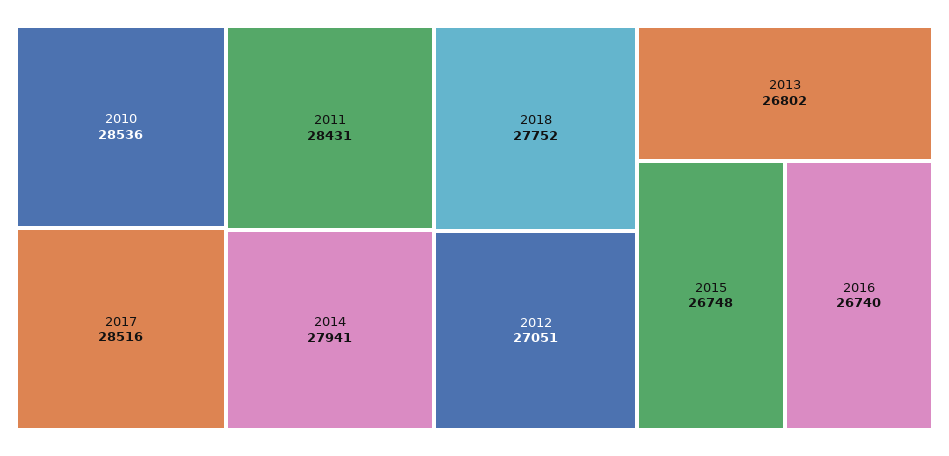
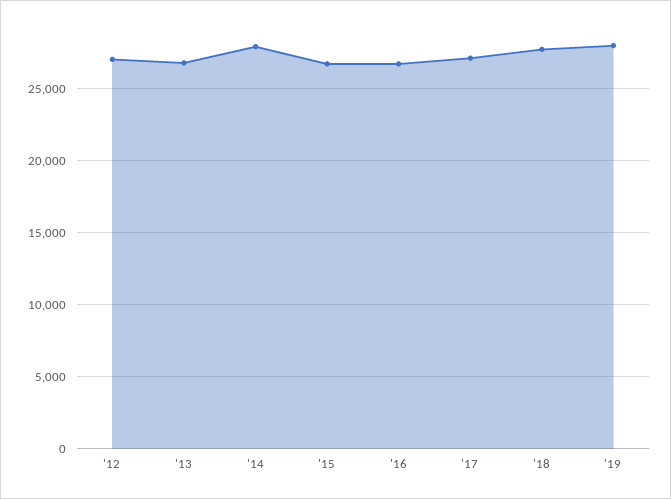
2010: 28536 -> none
2017: 28516 -> 27000
2011: 28431 -> none
'19: none -> 28000

